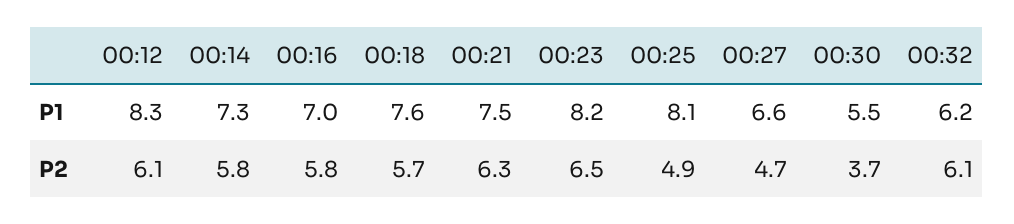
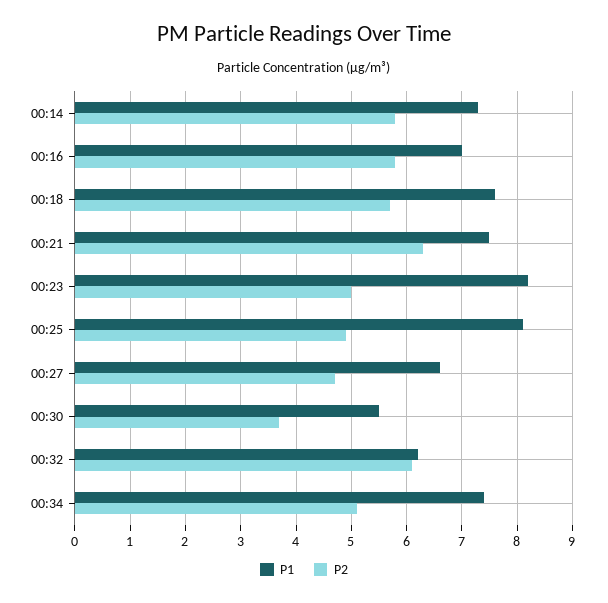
P1, 00:12: 8.3 -> none
P2, 00:12: 6.1 -> none
P2, 00:23: 6.5 -> 5
P1, 00:34: none -> 7.5
P2, 00:34: none -> 5

